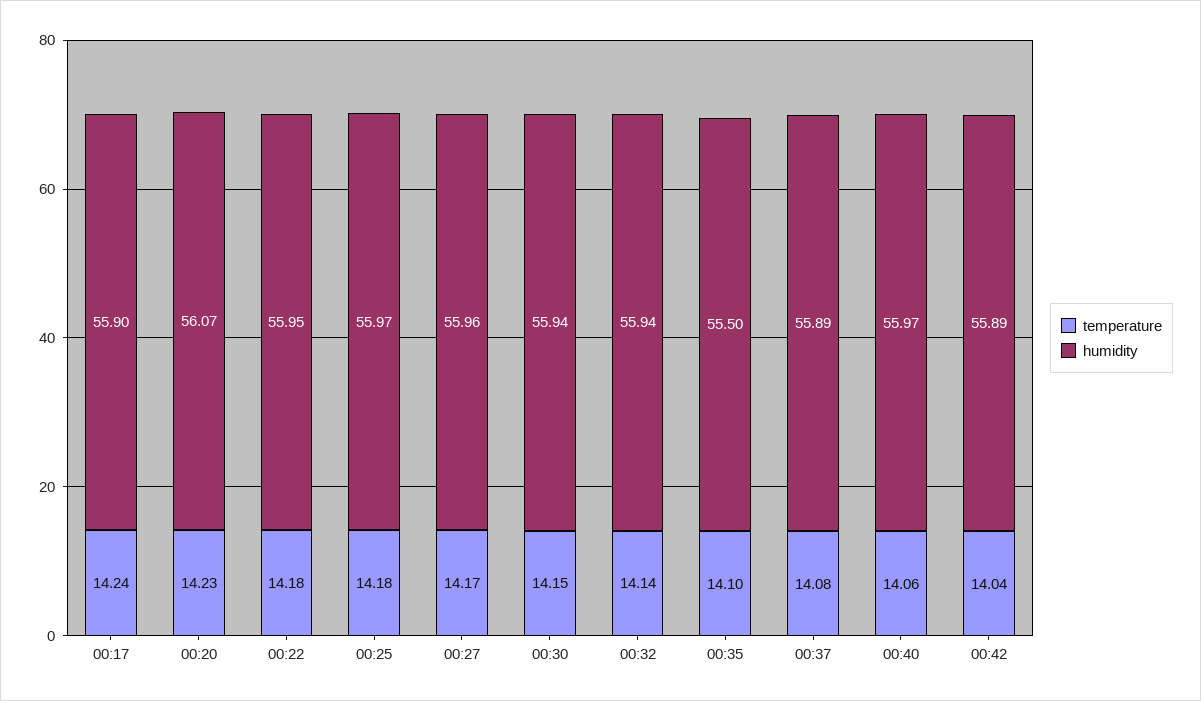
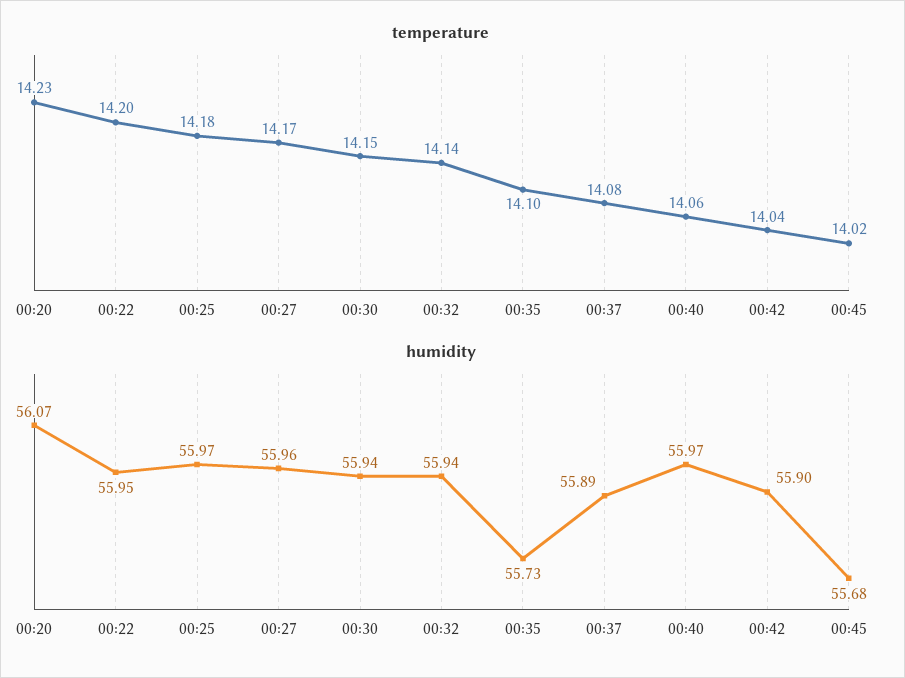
temperature, 00:17: 14.24 -> none
humidity, 00:17: 55.9 -> none
temperature, 00:22: 14.18 -> 14.2
humidity, 00:35: 55.5 -> 55.73
humidity, 00:42: 55.89 -> 55.9
temperature, 00:45: none -> 14.02
humidity, 00:45: none -> 55.68

